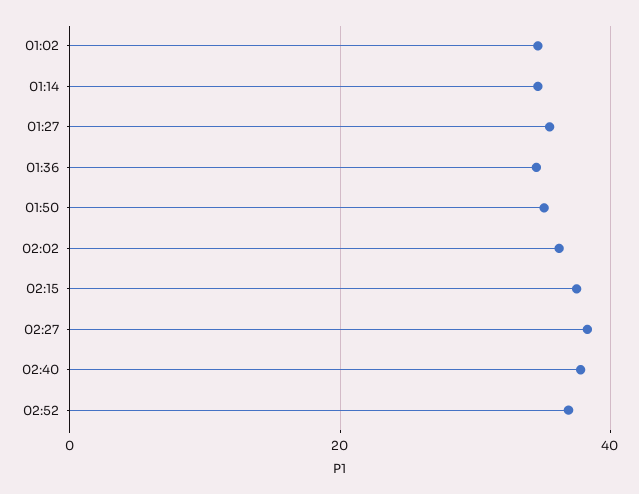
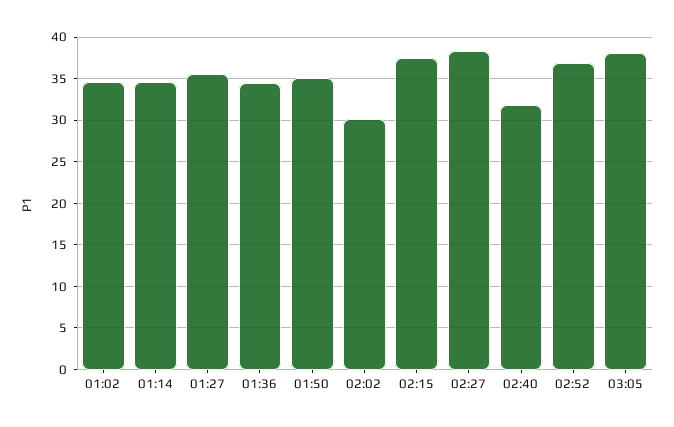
02:02: 36 -> 30
02:40: 38 -> 32
03:05: none -> 38

